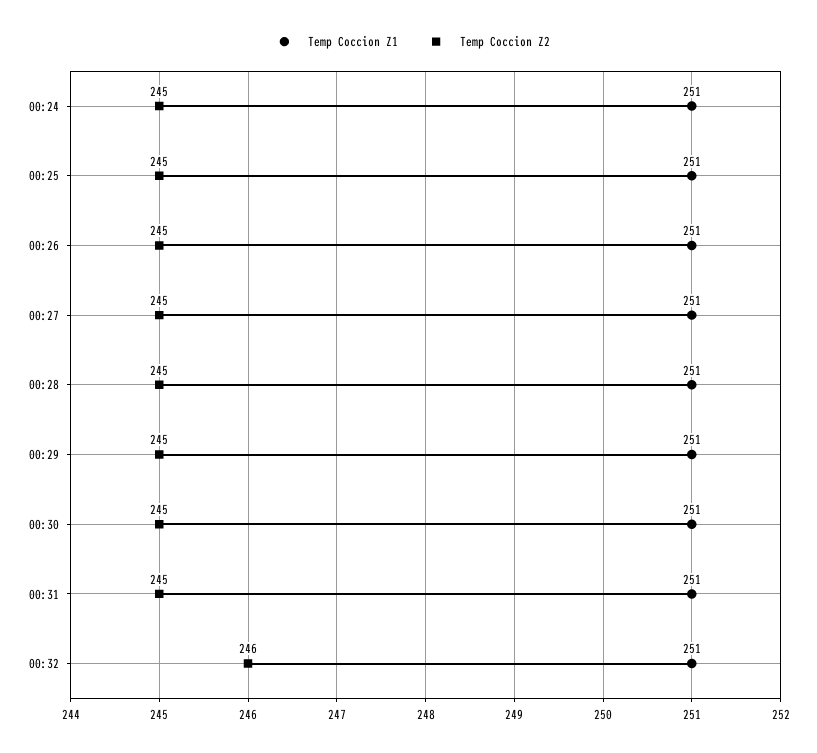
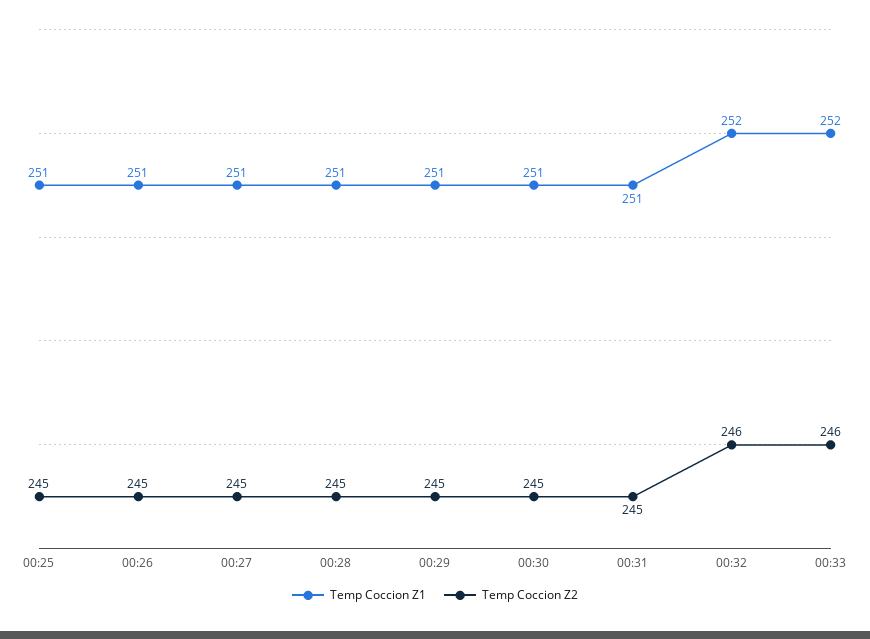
Temp Coccion Z1, 00:24: 251 -> none
Temp Coccion Z2, 00:24: 245 -> none
Temp Coccion Z1, 00:32: 251 -> 252
Temp Coccion Z1, 00:33: none -> 252
Temp Coccion Z2, 00:33: none -> 246

